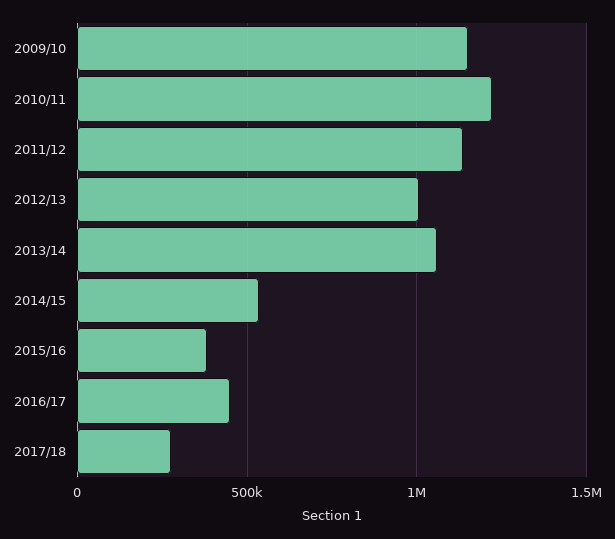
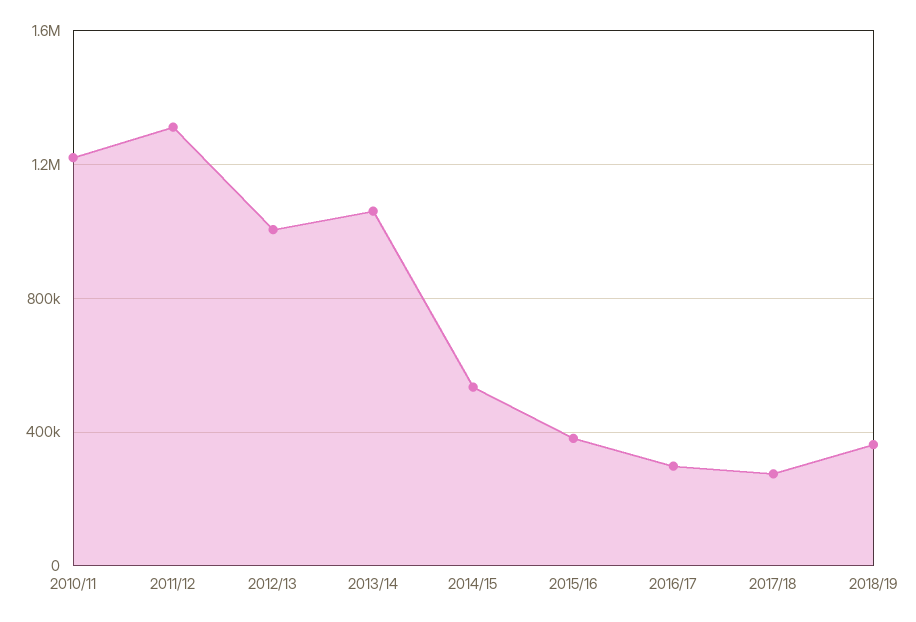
2009/10: 1150000 -> none
2011/12: 1150000 -> 1300000
2016/17: 450000 -> 300000
2018/19: none -> 350000

